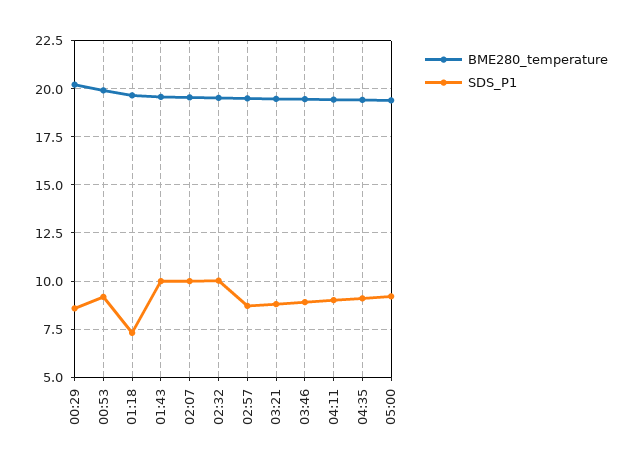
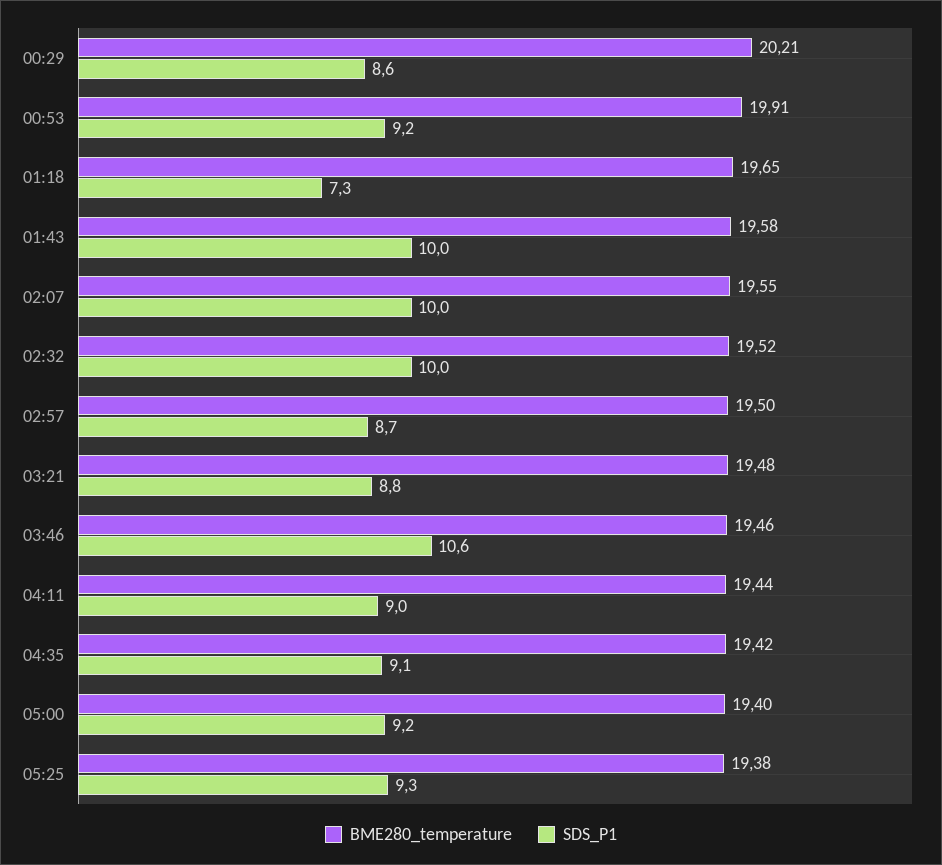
SDS_P1, 03:46: 9 -> 10.6
BME280_temperature, 05:25: none -> 19.38
SDS_P1, 05:25: none -> 9.3

